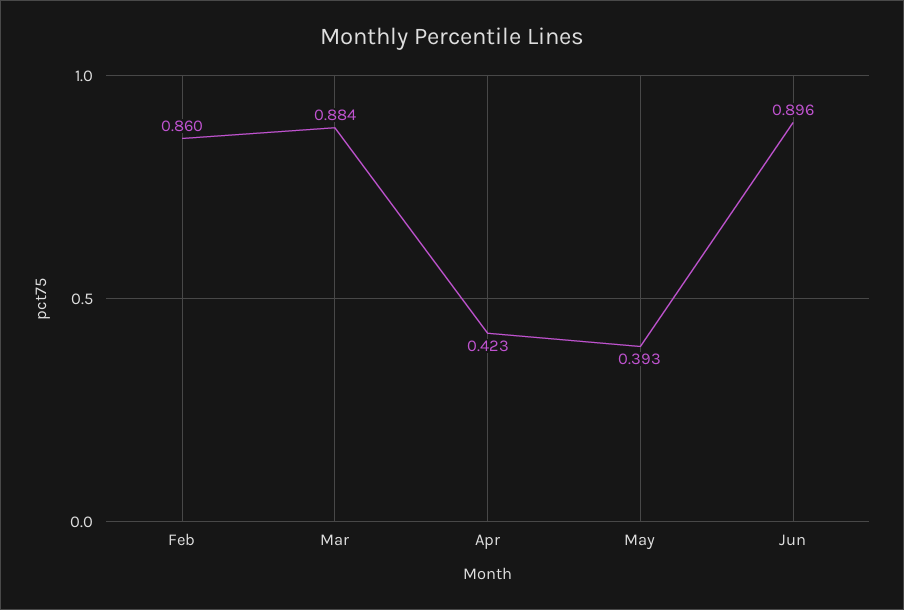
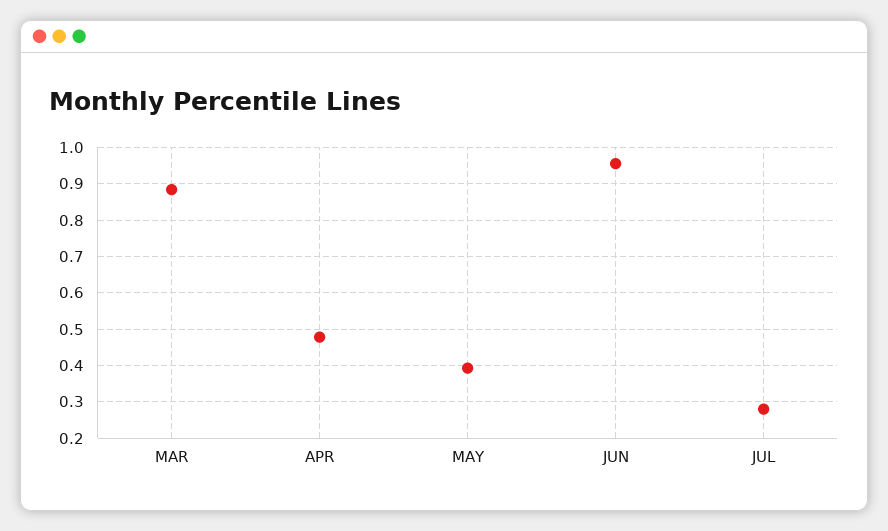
Feb: 0.86 -> none
Apr: 0.423 -> 0.48
Jun: 0.896 -> 0.96
JUL: none -> 0.28

